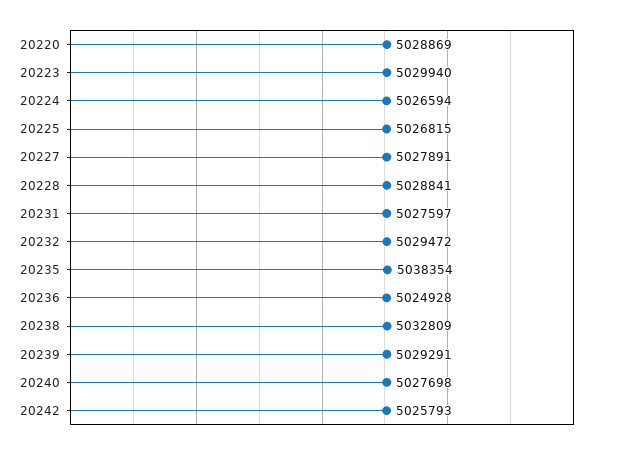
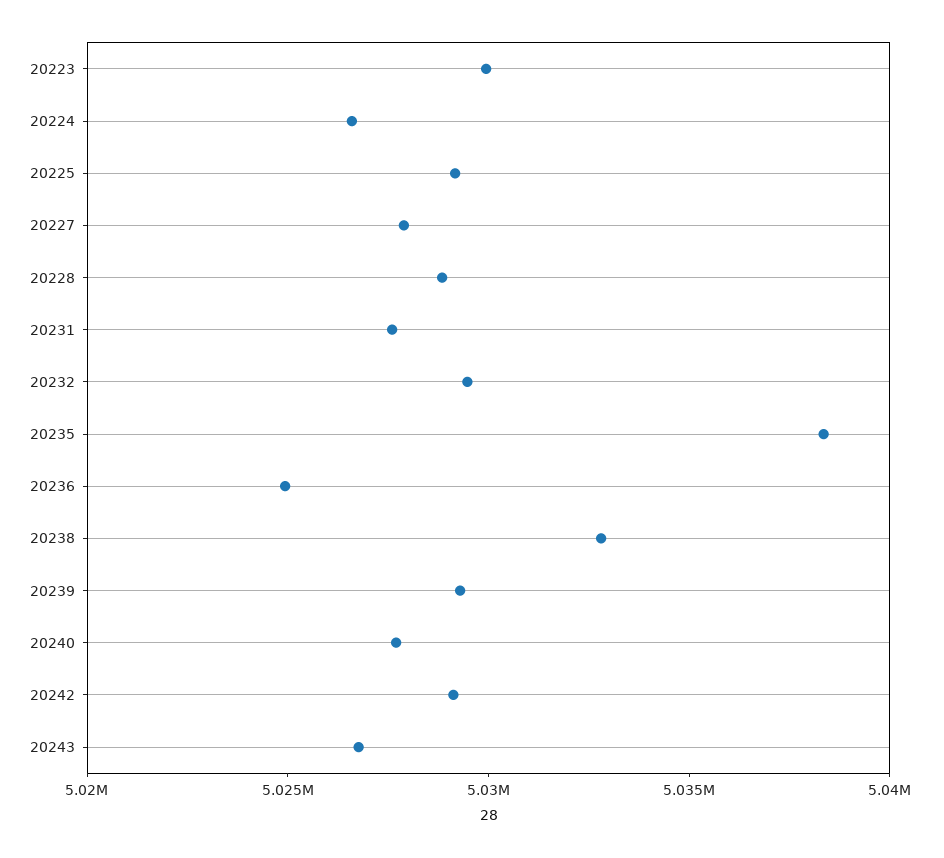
20220: 5028869 -> none
20225: 5026815 -> 5029000
20242: 5025793 -> 5029000
20243: none -> 5027000

